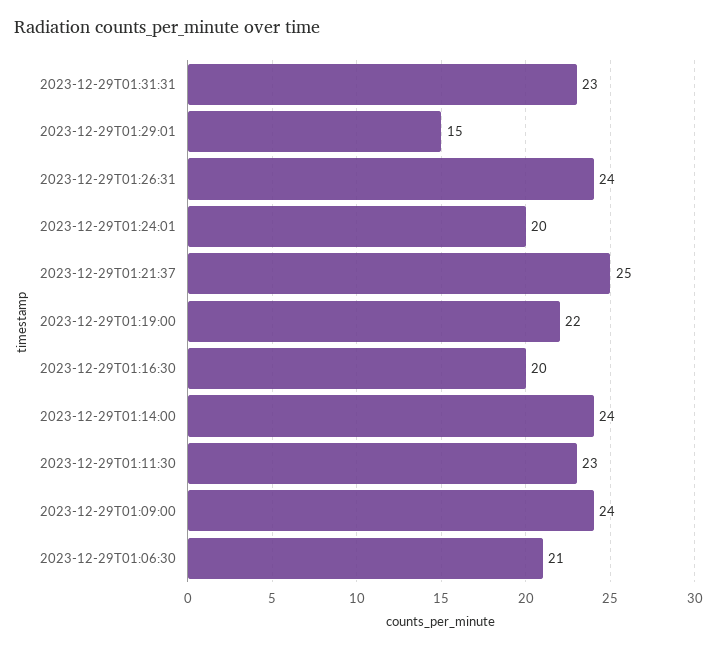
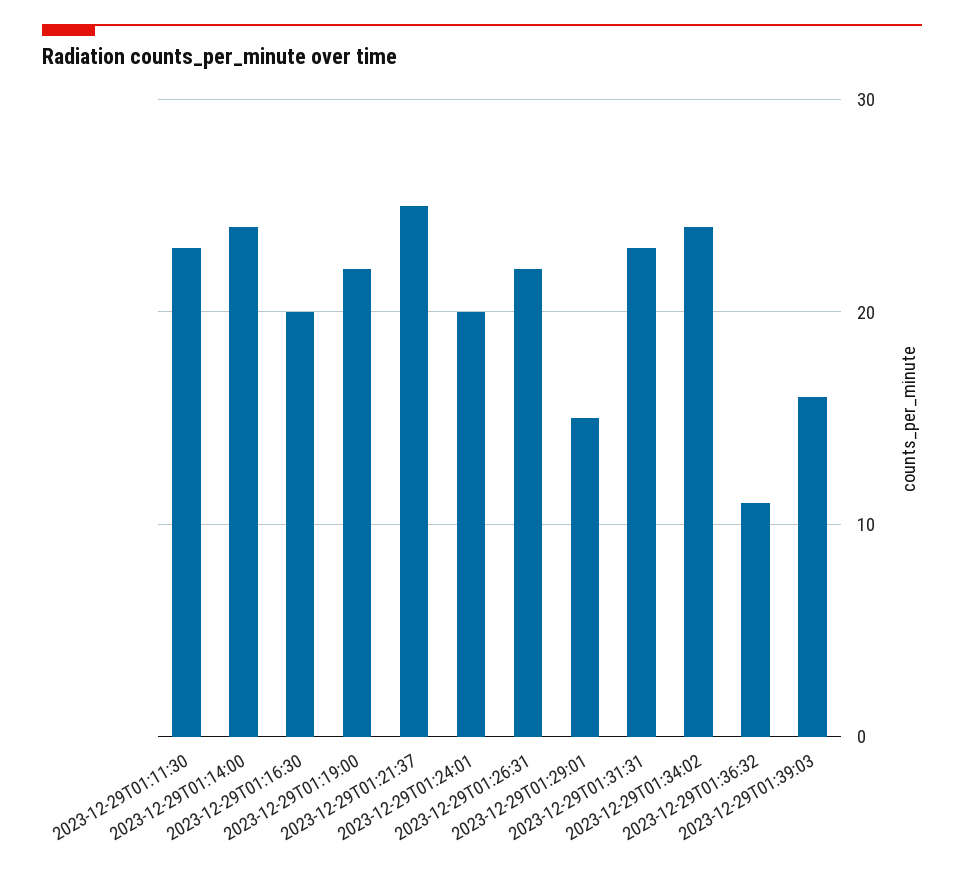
2023-12-29T01:26:31: 24 -> 22
2023-12-29T01:09:00: 24 -> none
2023-12-29T01:06:30: 21 -> none
2023-12-29T01:34:02: none -> 24
2023-12-29T01:36:32: none -> 11
2023-12-29T01:39:03: none -> 16

